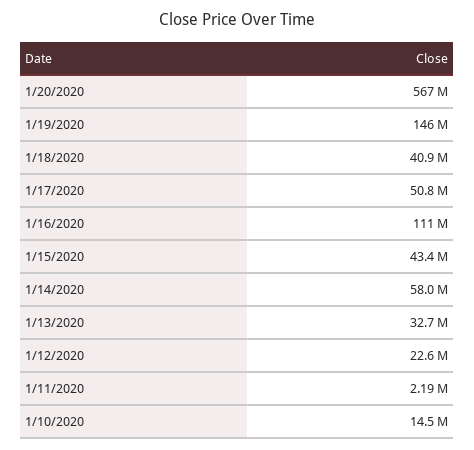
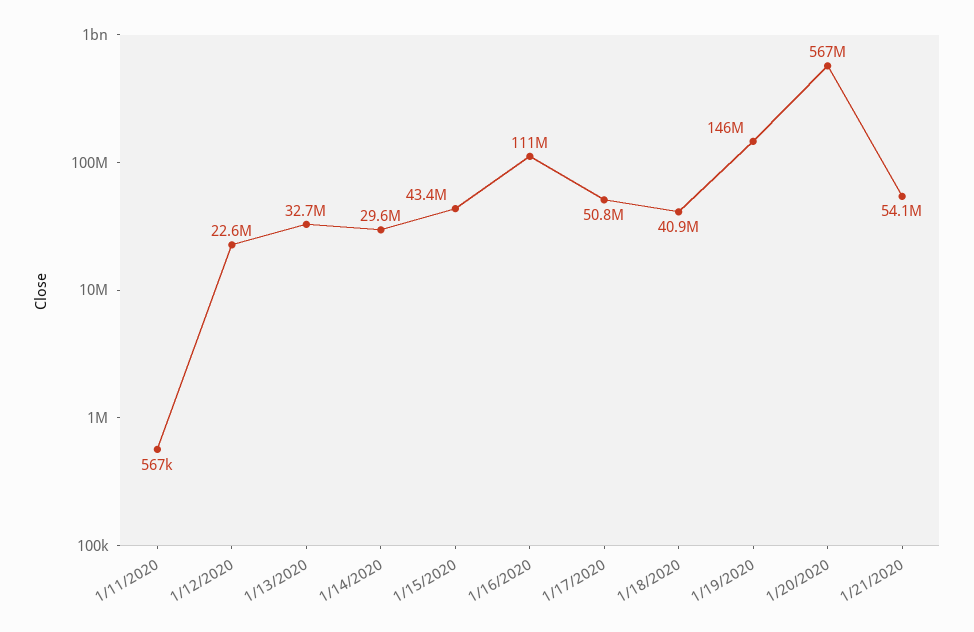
1/14/2020: 58000000 -> 29600000
1/11/2020: 2190000 -> 567000
1/10/2020: 14500000 -> none
1/21/2020: none -> 54100000

